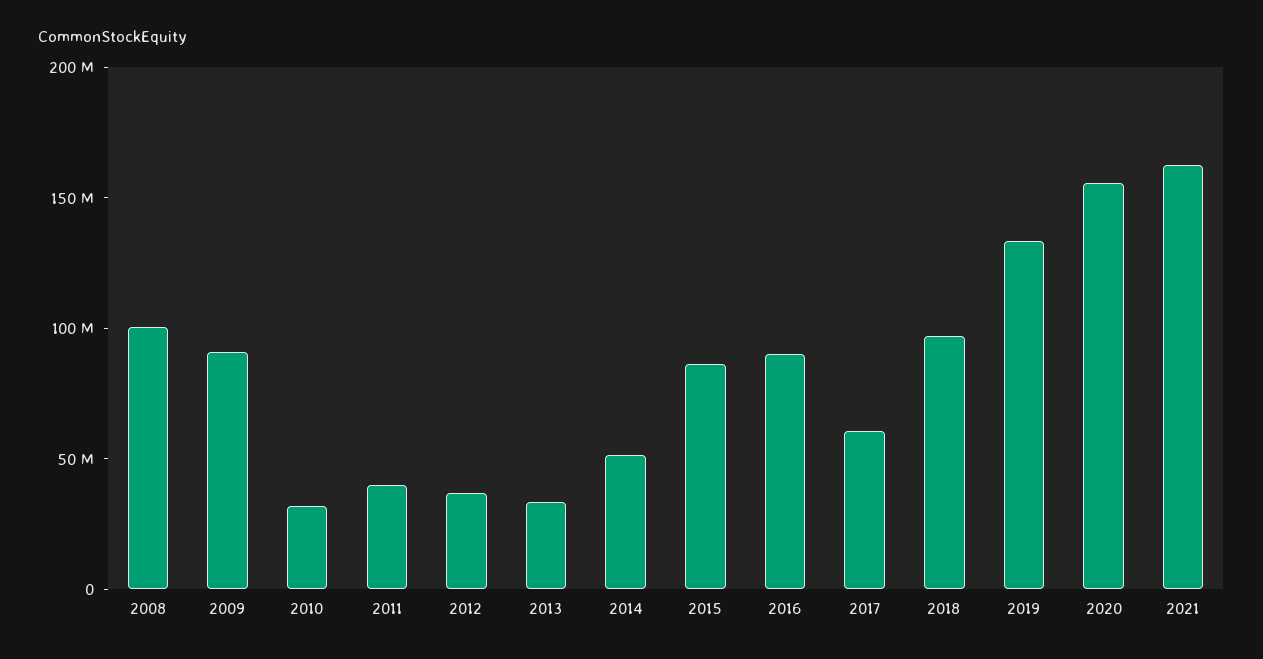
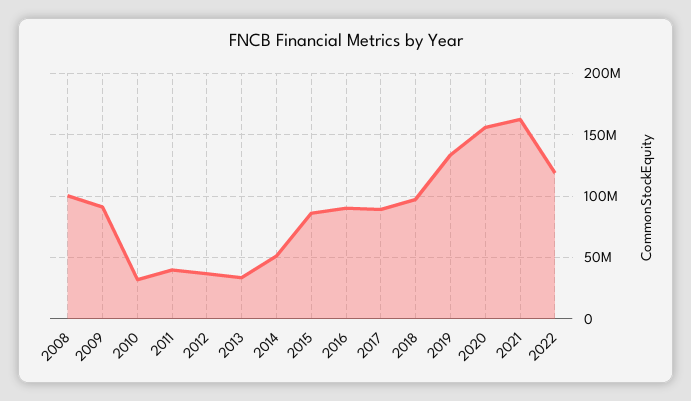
2017: 60000000 -> 90000000
2022: none -> 120000000

